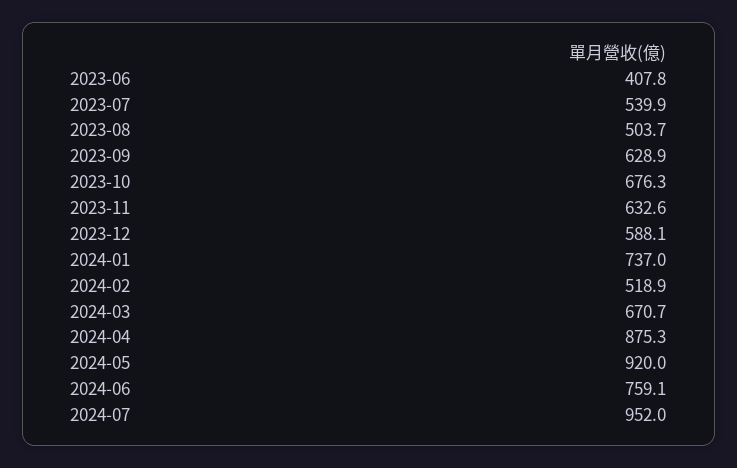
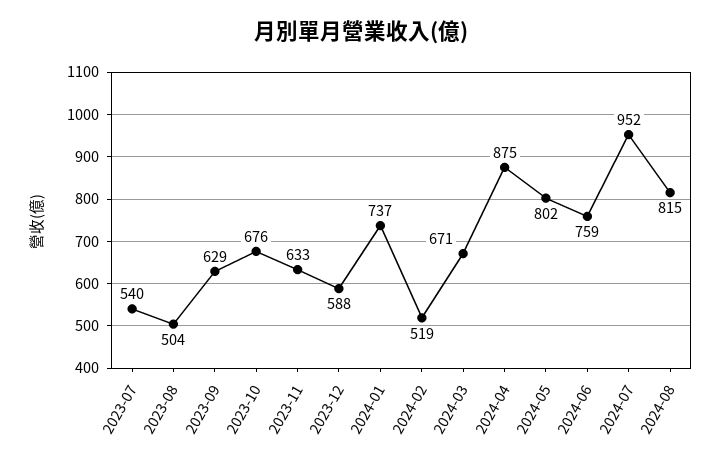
2023-06: 407.8 -> none
2024-05: 920 -> 802
2024-08: none -> 815

